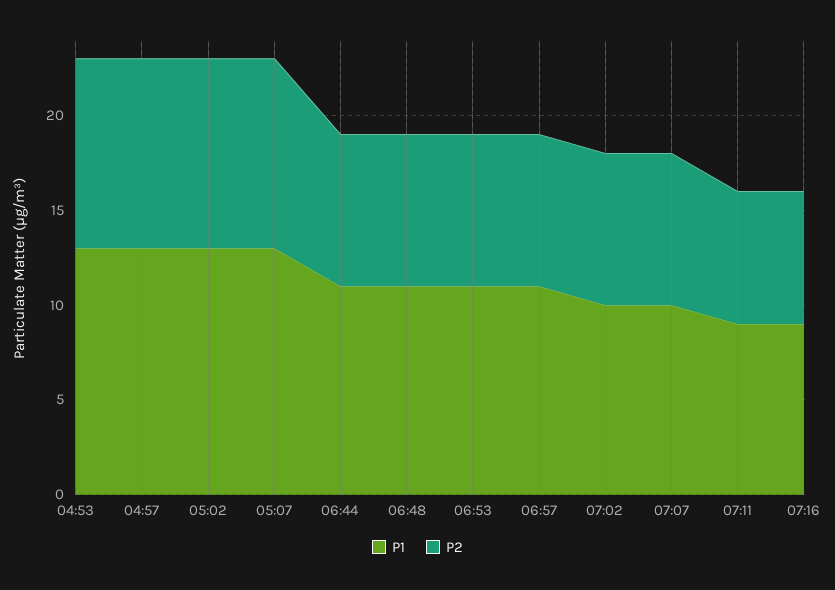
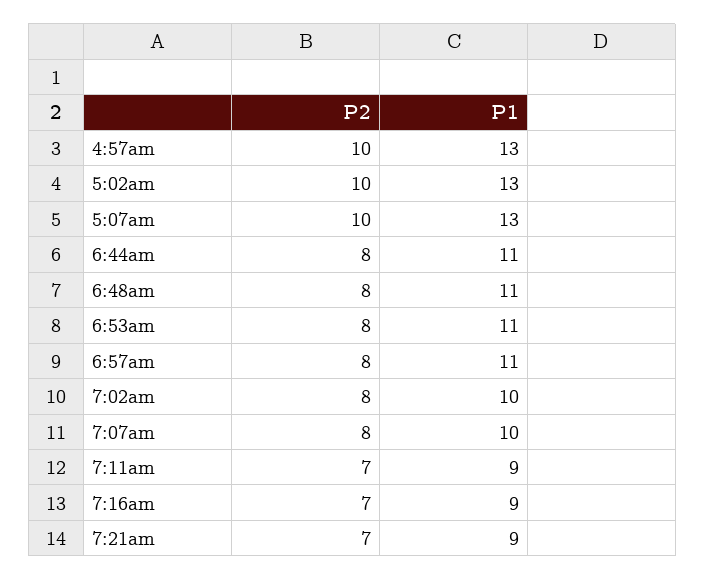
P1, 04:53: 13 -> none
P2, 04:53: 10 -> none
P2, 7:21am: none -> 7
P1, 7:21am: none -> 9

